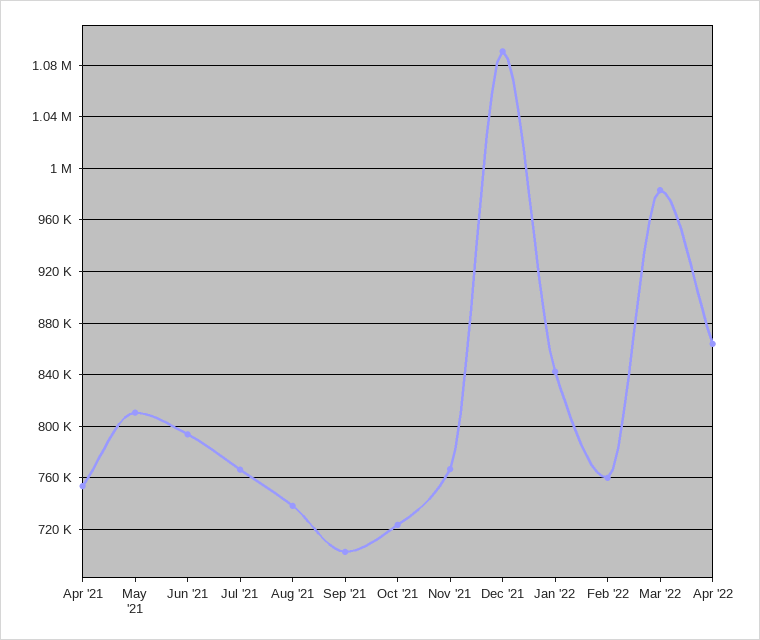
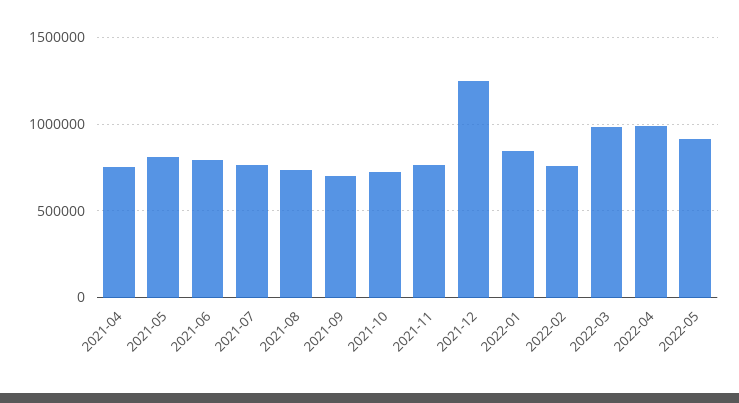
Dec '21: 1090000 -> 1250000
Apr '22: 865000 -> 1000000
2022-05: none -> 900000

